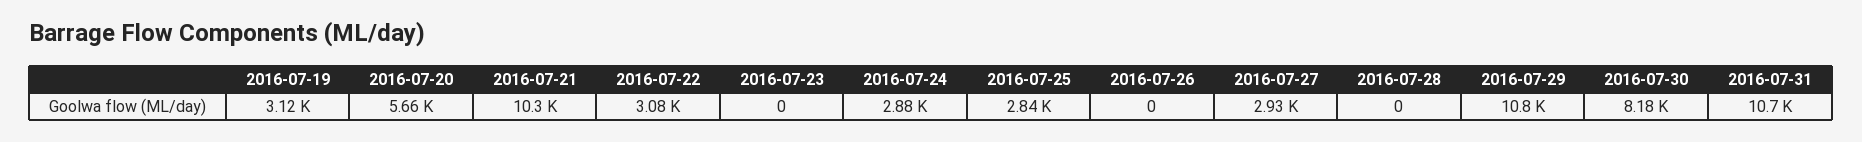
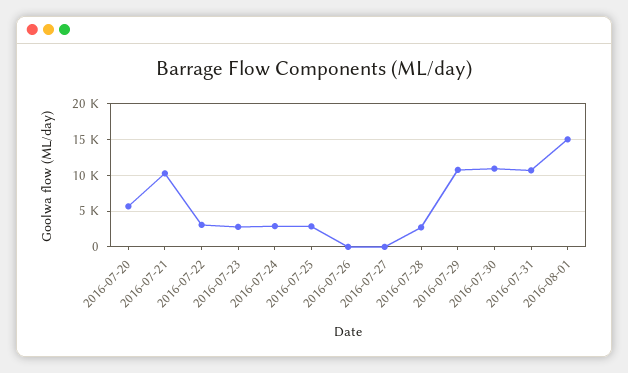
2016-07-19: 3120 -> none
2016-07-23: 0 -> 3000
2016-07-27: 2930 -> 0
2016-07-28: 0 -> 3000
2016-07-30: 8180 -> 11000
2016-08-01: none -> 15000

